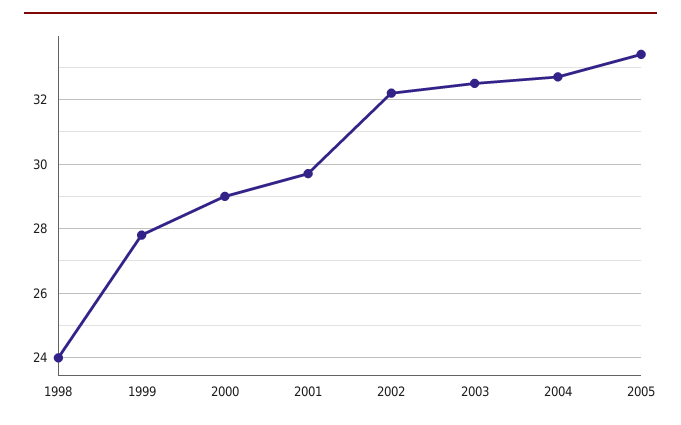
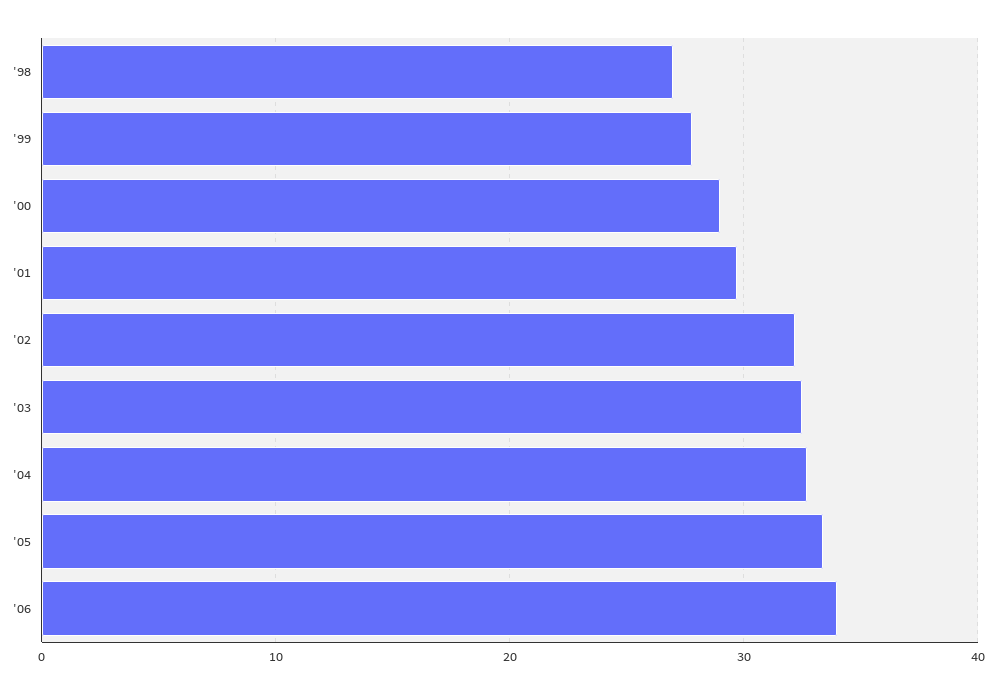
1998: 24 -> 27
'06: none -> 34

